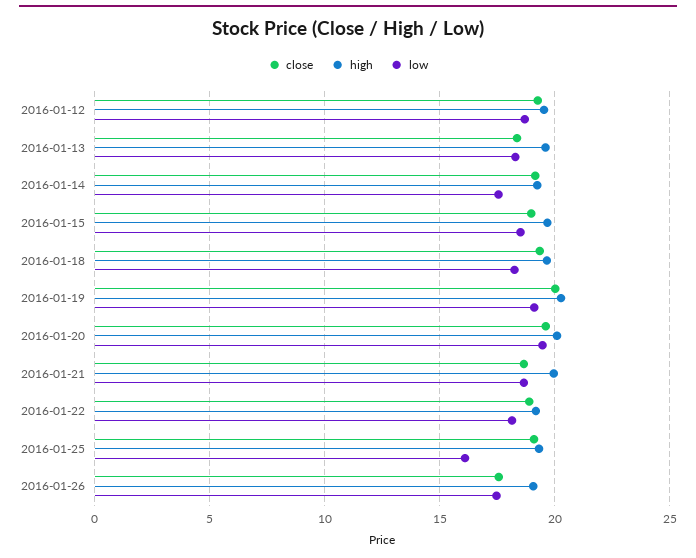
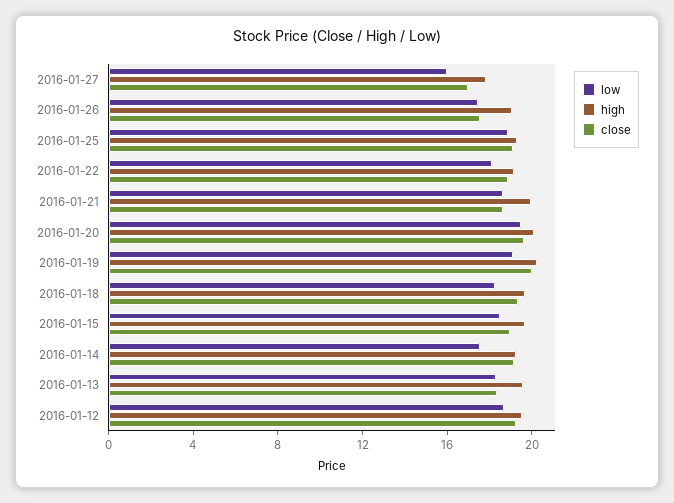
low, 2016-01-25: 16 -> 19
low, 2016-01-27: none -> 16
high, 2016-01-27: none -> 18
close, 2016-01-27: none -> 17

